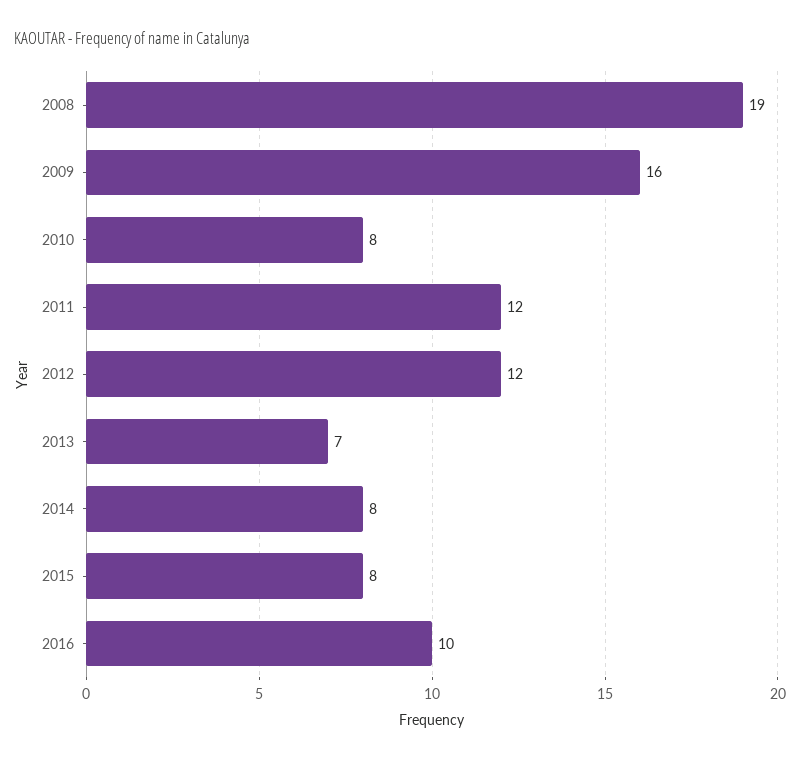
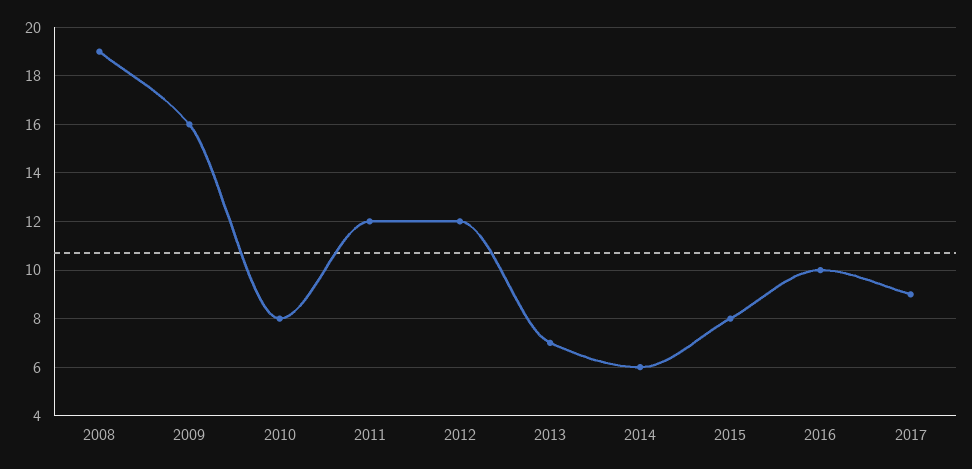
2014: 8 -> 6
2017: none -> 9

